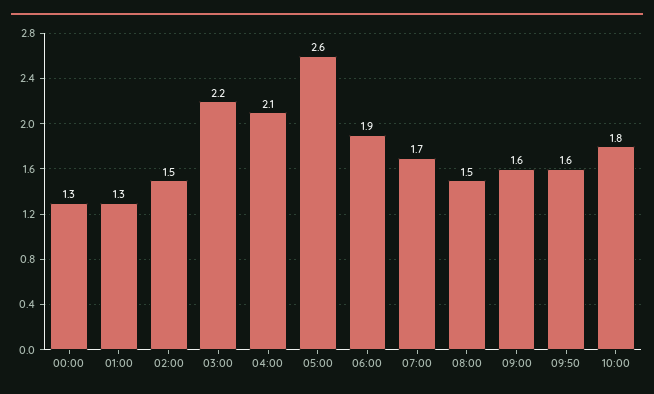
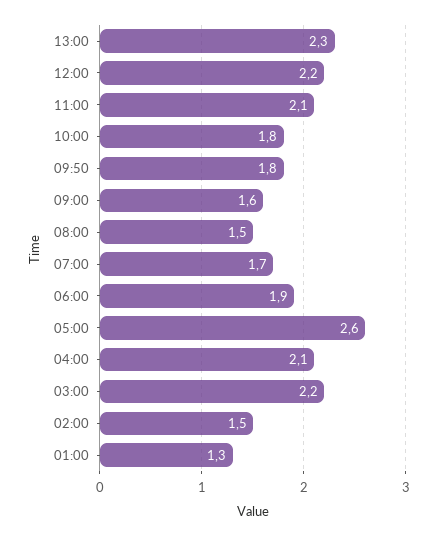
00:00: 1.3 -> none
09:50: 1.6 -> 1.8
13:00: none -> 2.3
12:00: none -> 2.2
11:00: none -> 2.1

